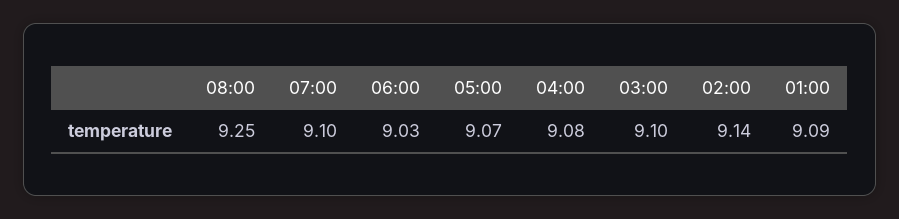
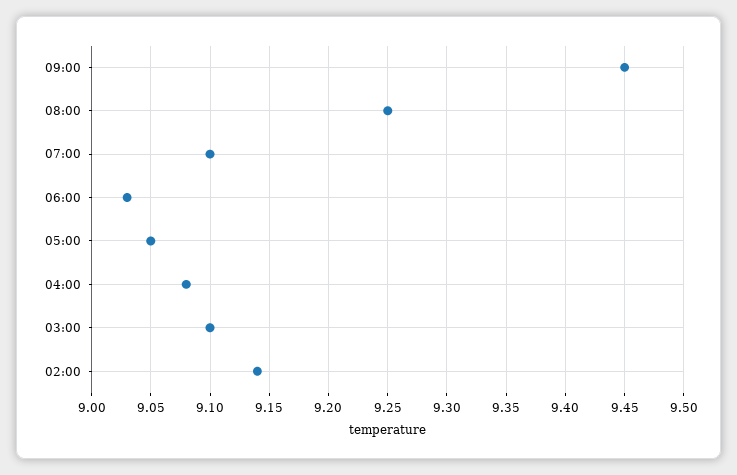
05:00: 9.07 -> 9.05
01:00: 9.09 -> none
09:00: none -> 9.45

